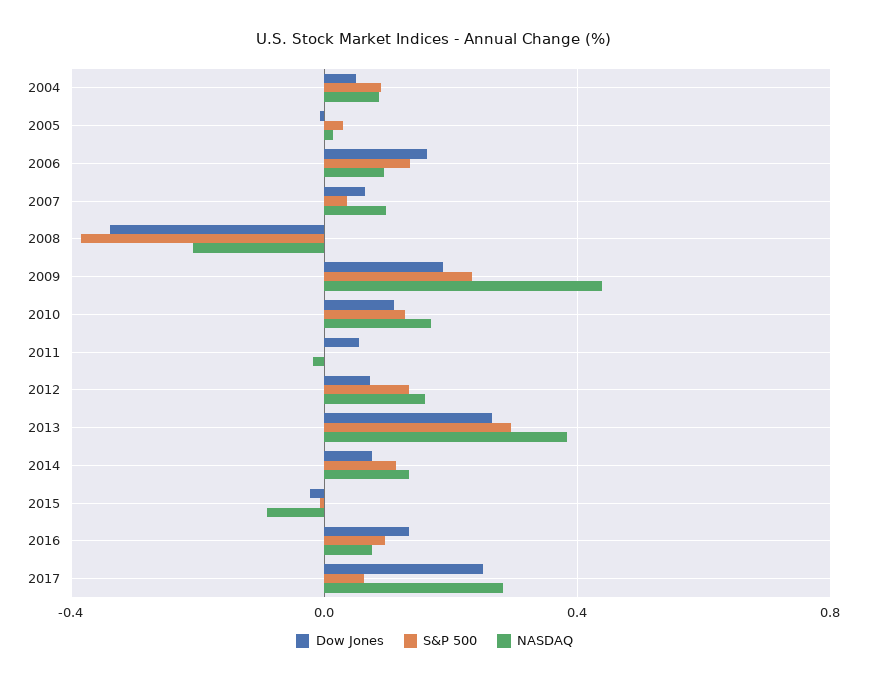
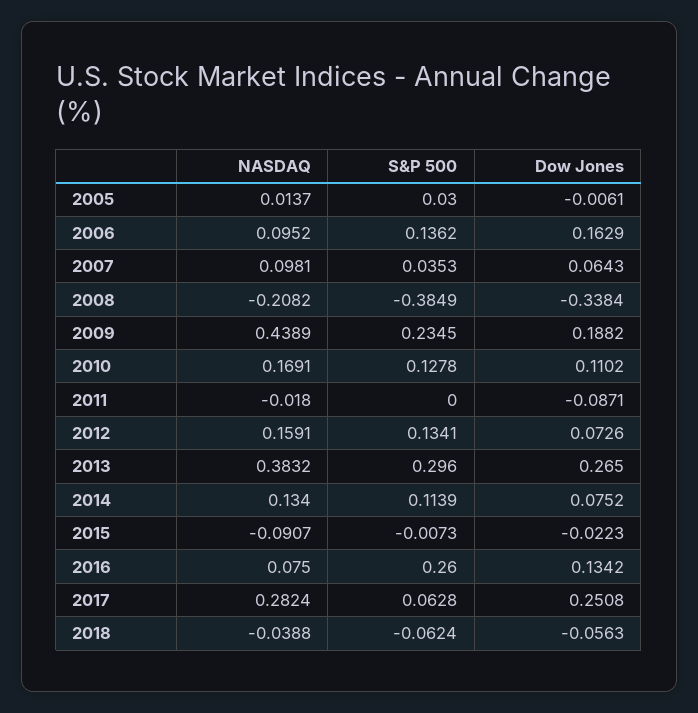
Dow Jones, 2004: 0.05 -> none
S&P 500, 2004: 0.1 -> none
NASDAQ, 2004: 0.1 -> none
Dow Jones, 2011: 0.05 -> -0.0871
S&P 500, 2016: 0.1 -> 0.26
NASDAQ, 2018: none -> -0.0388
S&P 500, 2018: none -> -0.0624
Dow Jones, 2018: none -> -0.0563

